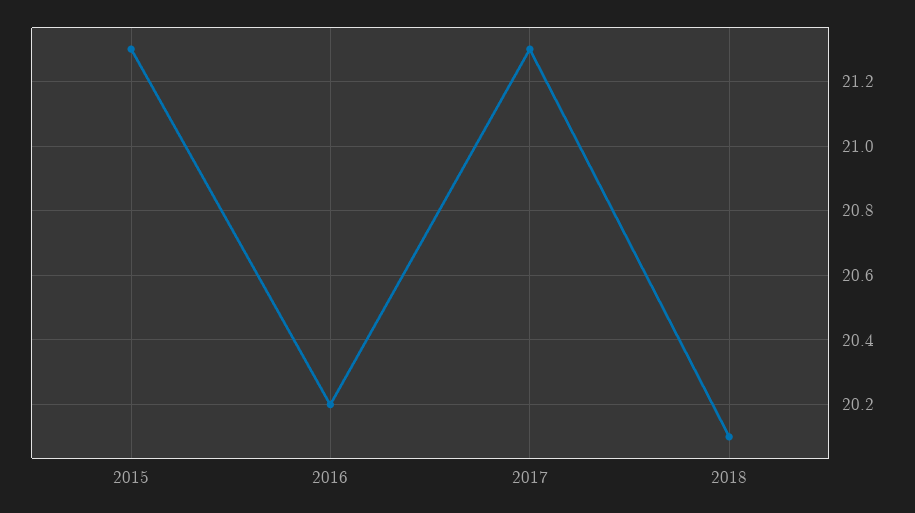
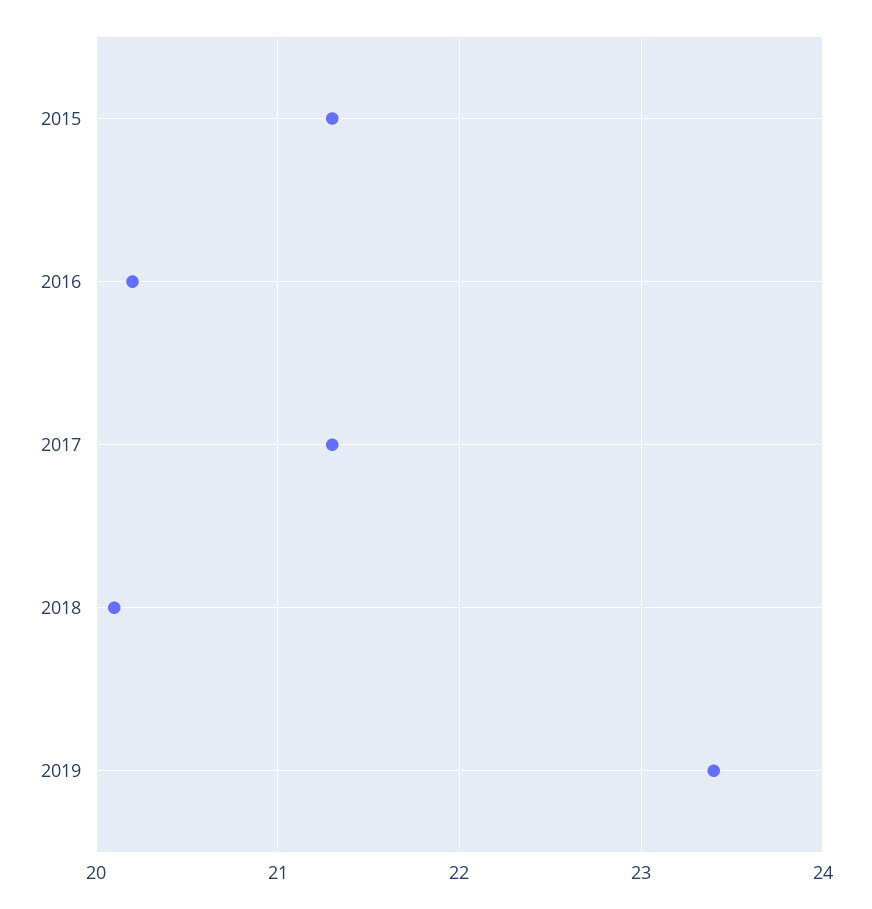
2019: none -> 23.4

